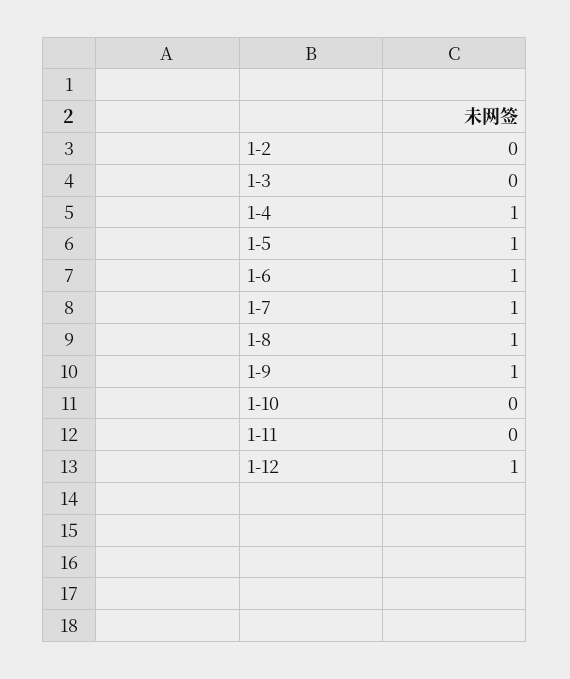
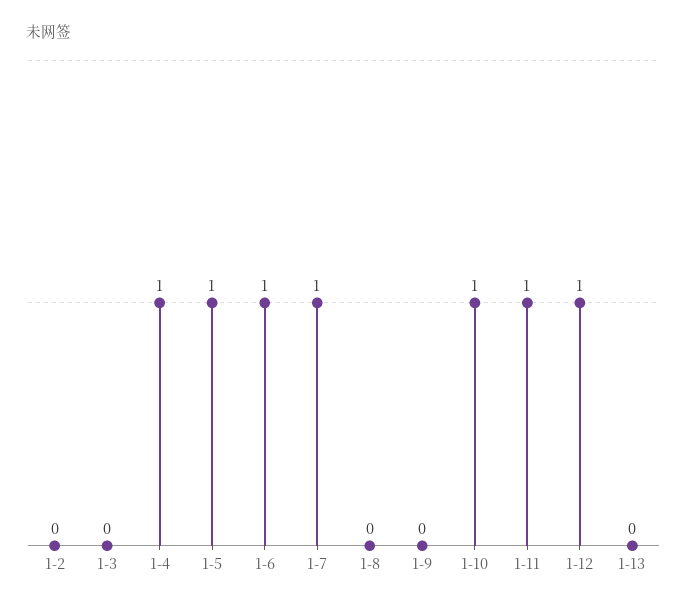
1-8: 1 -> 0
1-9: 1 -> 0
1-10: 0 -> 1
1-11: 0 -> 1
1-13: none -> 0

